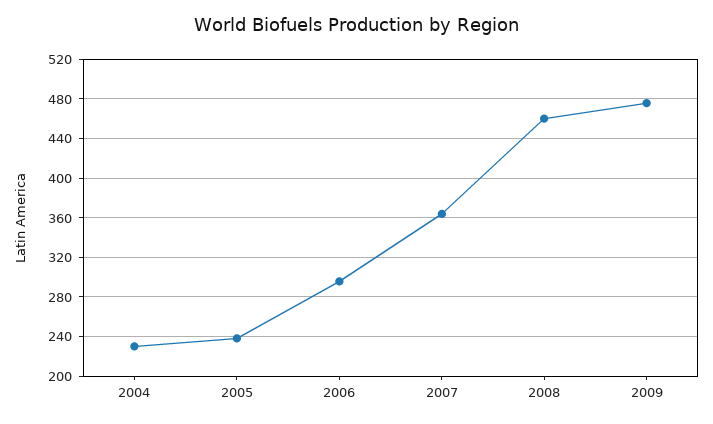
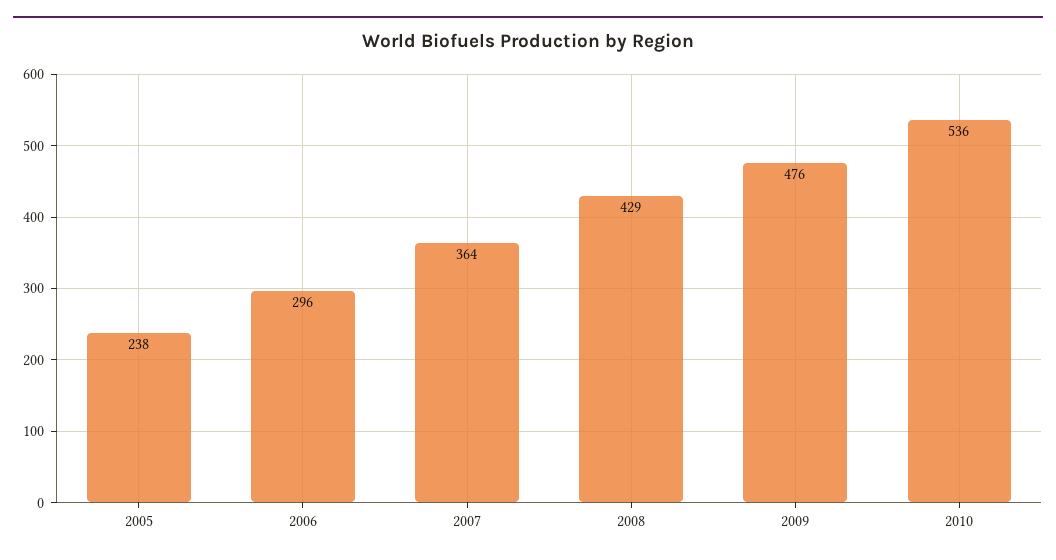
2004: 230 -> none
2008: 460 -> 429
2010: none -> 536

